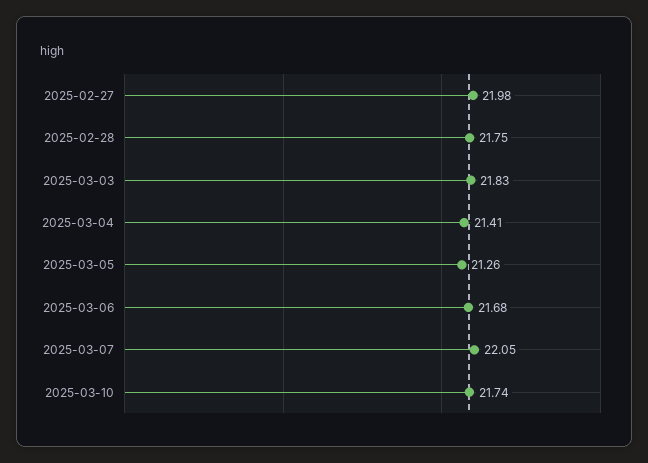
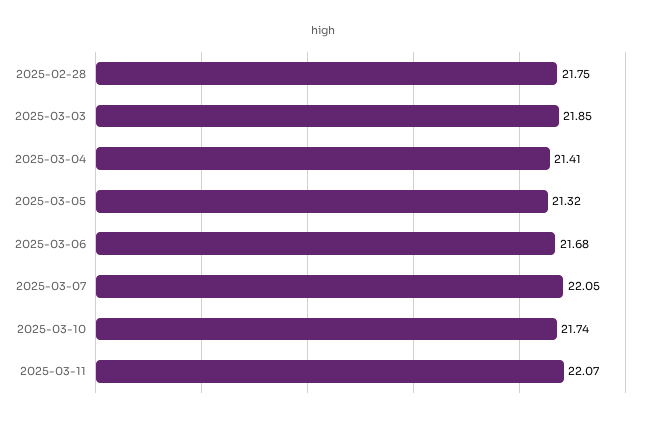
2025-02-27: 21.98 -> none
2025-03-03: 21.83 -> 21.85
2025-03-05: 21.26 -> 21.32
2025-03-11: none -> 22.07

